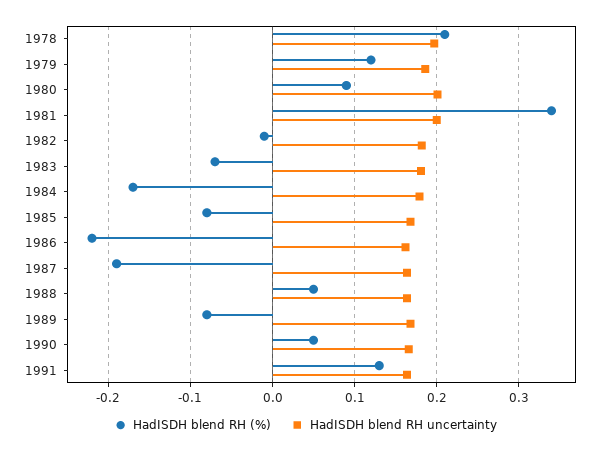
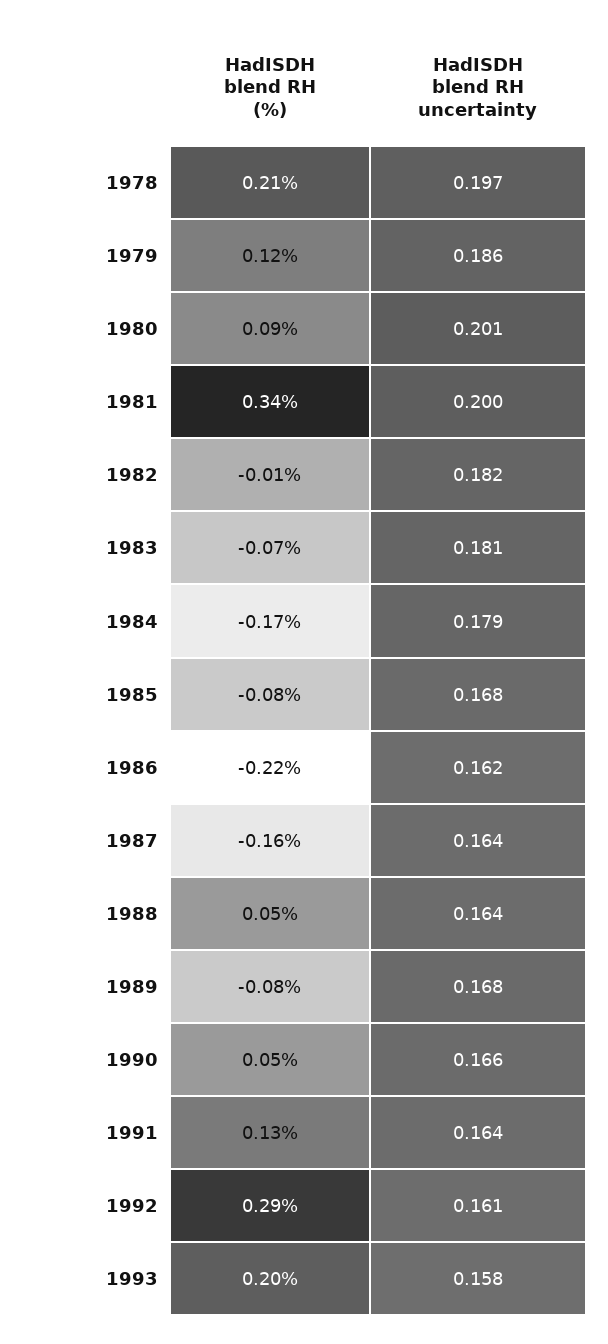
HadISDH blend RH (%), 1987: -0.19 -> -0.16
HadISDH blend RH (%), 1992: none -> 0.29
HadISDH blend RH uncertainty, 1992: none -> 0.161
HadISDH blend RH (%), 1993: none -> 0.2
HadISDH blend RH uncertainty, 1993: none -> 0.158

